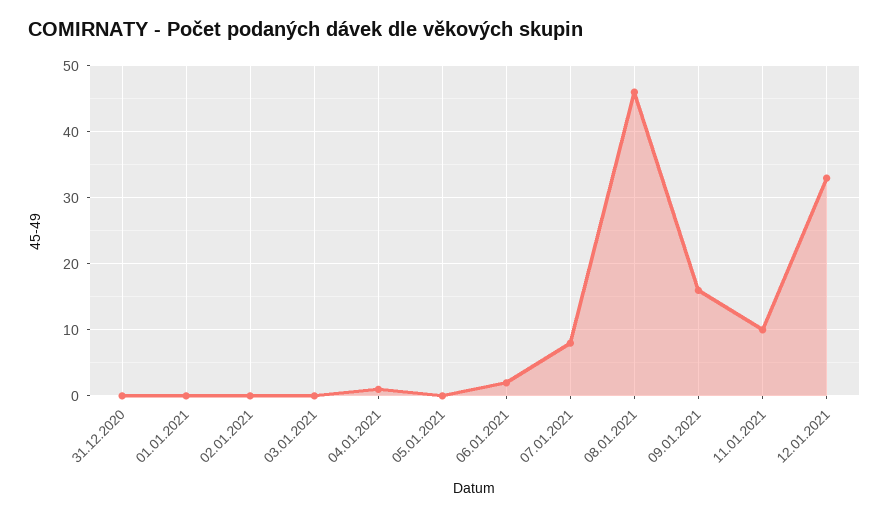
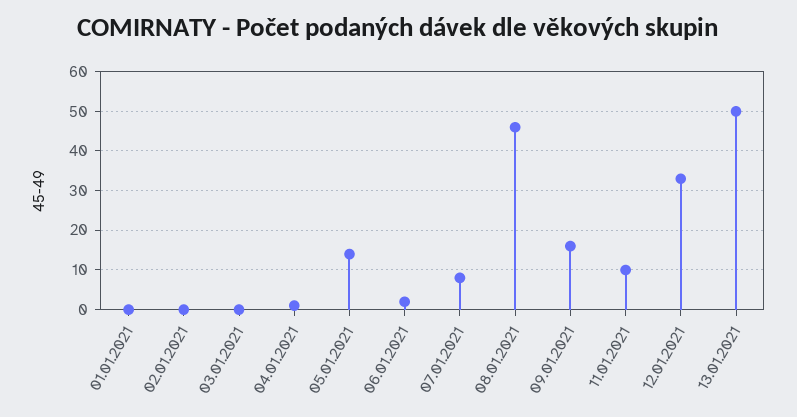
31.12.2020: 0 -> none
05.01.2021: 0 -> 15
13.01.2021: none -> 50

